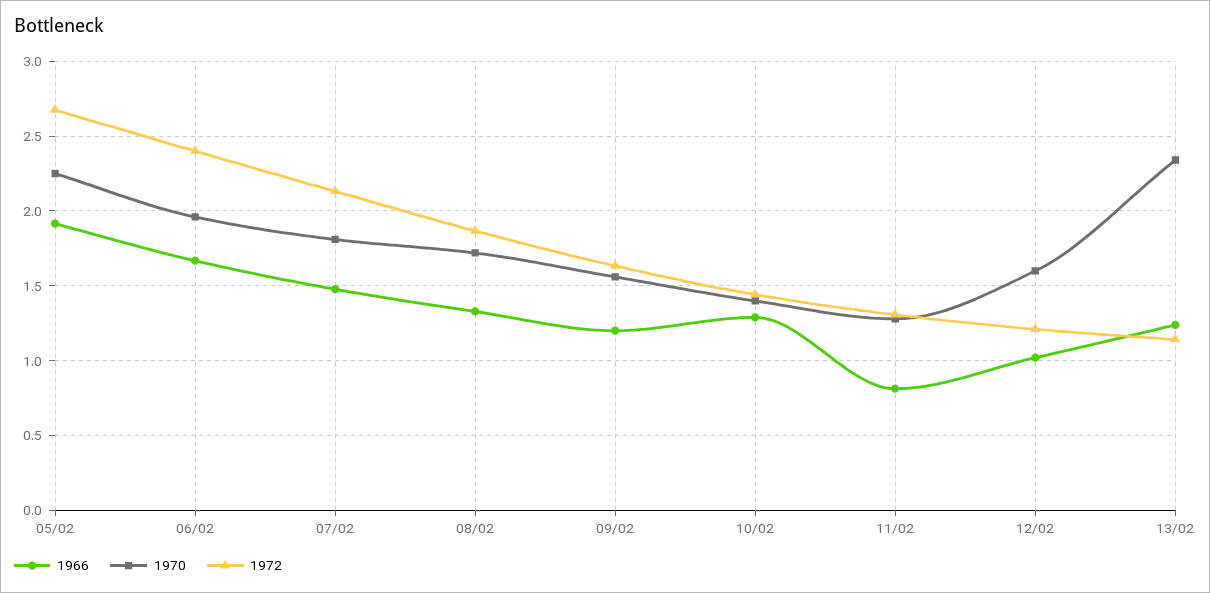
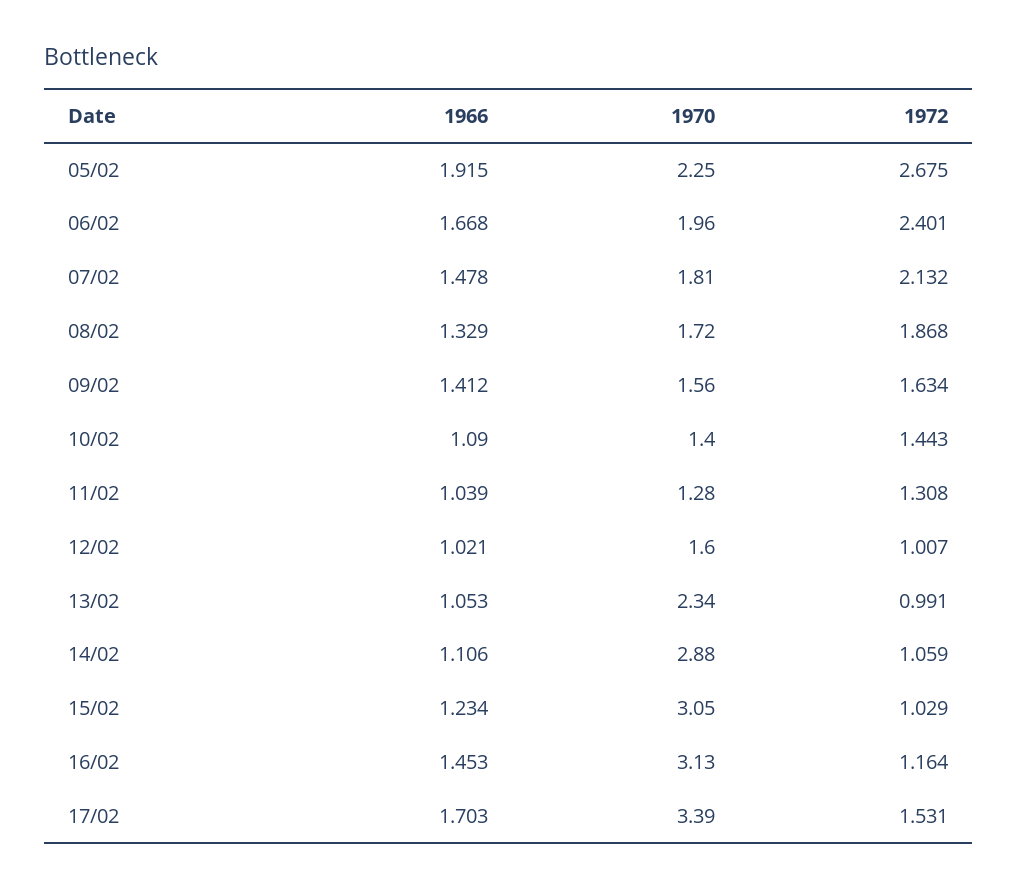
1966, 09/02: 1.2 -> 1.412
1966, 10/02: 1.3 -> 1.09
1966, 11/02: 0.8 -> 1.039
1972, 12/02: 1.2 -> 1.007
1966, 13/02: 1.25 -> 1.053
1972, 13/02: 1.15 -> 0.991
1966, 14/02: none -> 1.106
1970, 14/02: none -> 2.88
1972, 14/02: none -> 1.059
1966, 15/02: none -> 1.234
1970, 15/02: none -> 3.05
1972, 15/02: none -> 1.029
1966, 16/02: none -> 1.453
1970, 16/02: none -> 3.13
1972, 16/02: none -> 1.164
1966, 17/02: none -> 1.703
1970, 17/02: none -> 3.39
1972, 17/02: none -> 1.531

